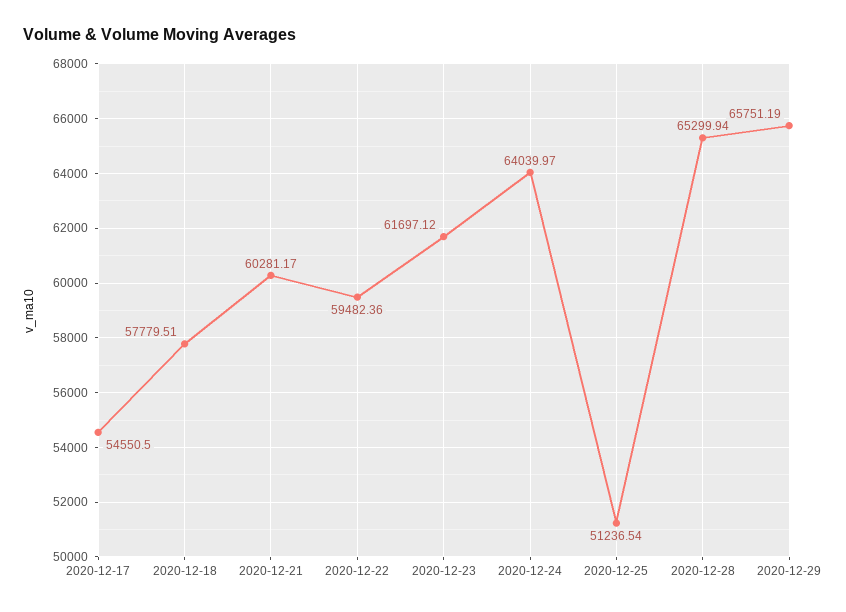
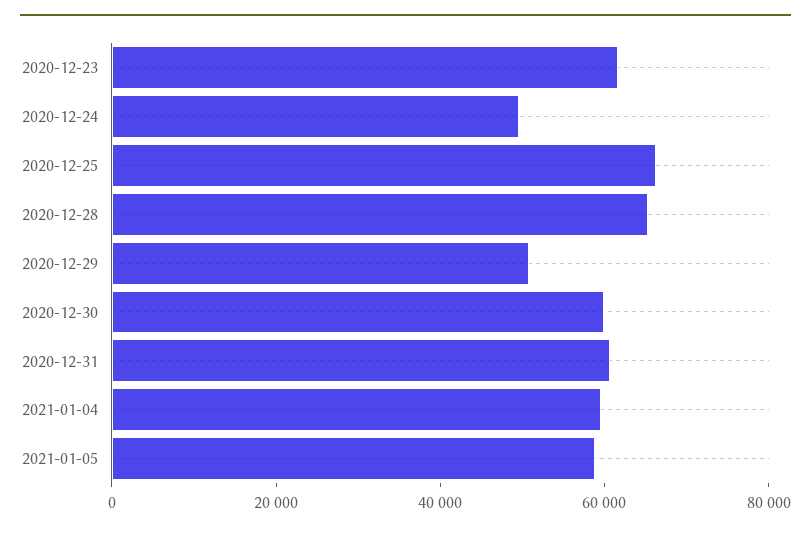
2020-12-17: 54550.5 -> none
2020-12-18: 57779.51 -> none
2020-12-21: 60281.17 -> none
2020-12-22: 59482.36 -> none
2020-12-24: 64039.97 -> 50000
2020-12-25: 51236.54 -> 65000
2020-12-29: 65751.19 -> 50000
2020-12-30: none -> 60000
2020-12-31: none -> 60000
2021-01-04: none -> 60000
2021-01-05: none -> 60000

